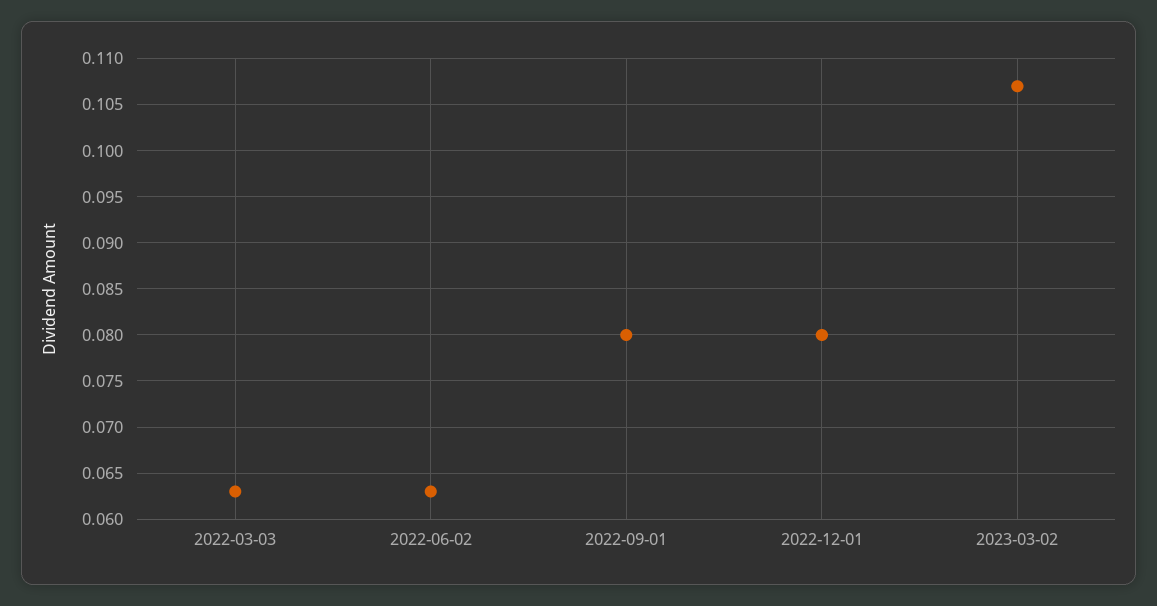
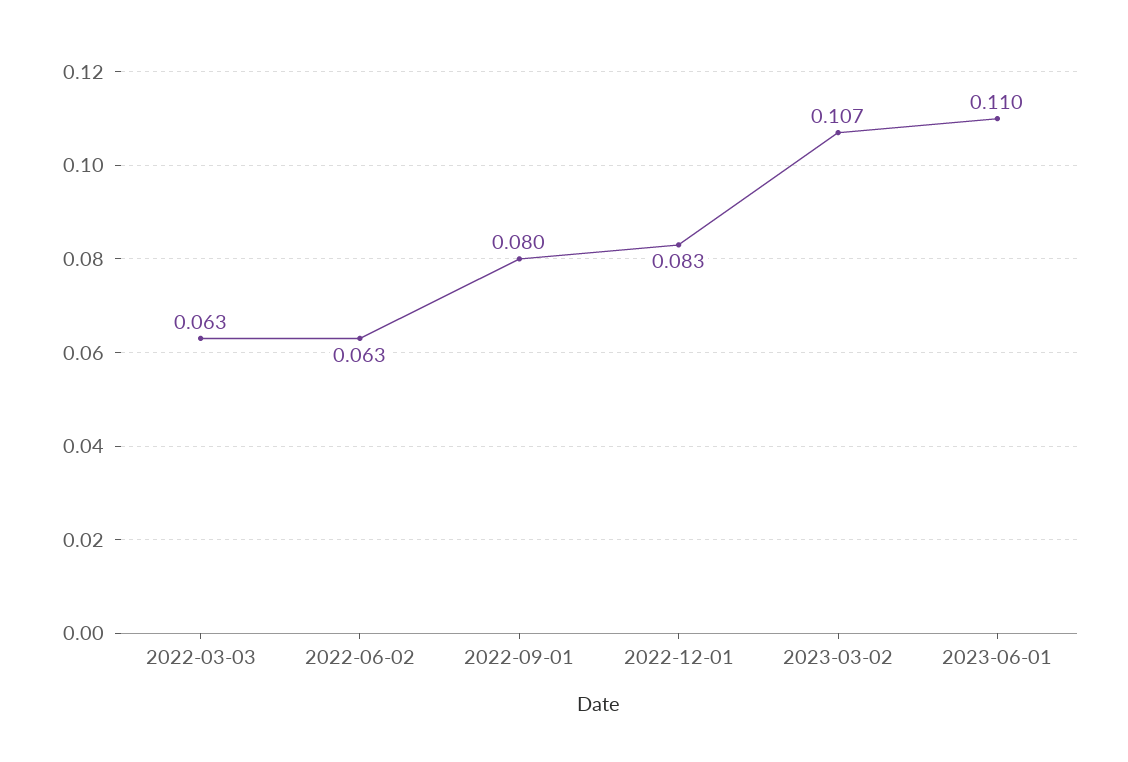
2022-12-01: 0.08 -> 0.083
2023-06-01: none -> 0.11

